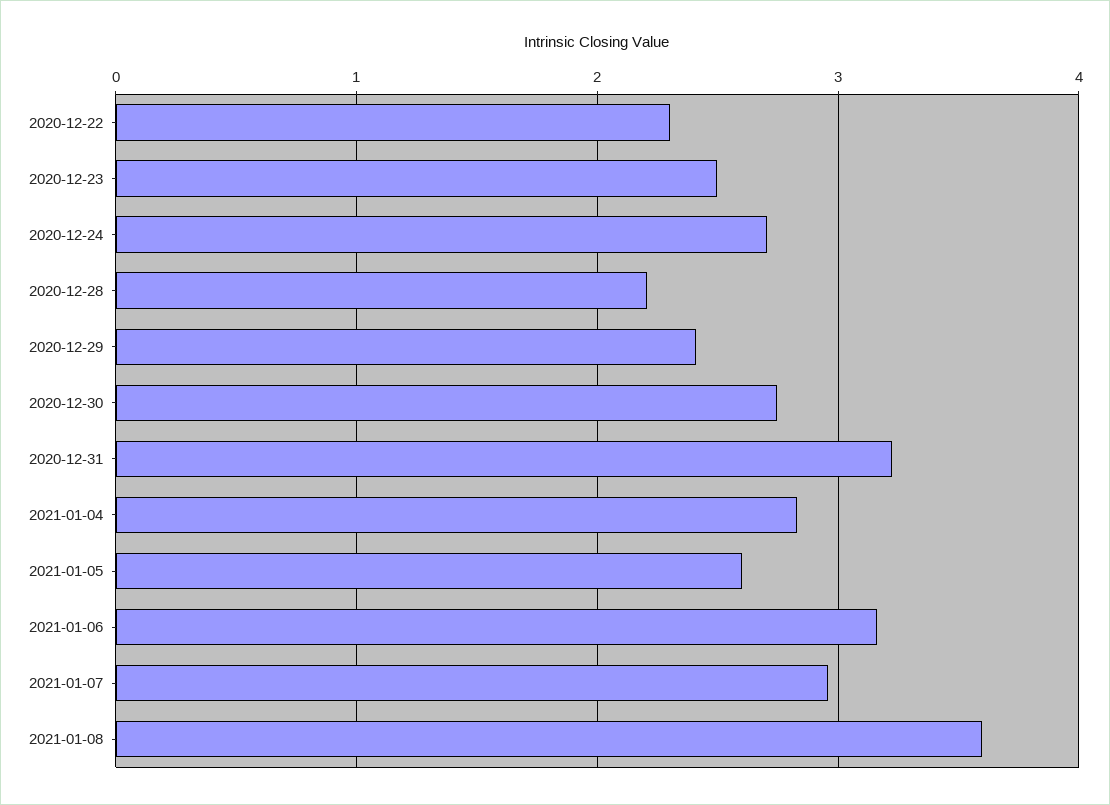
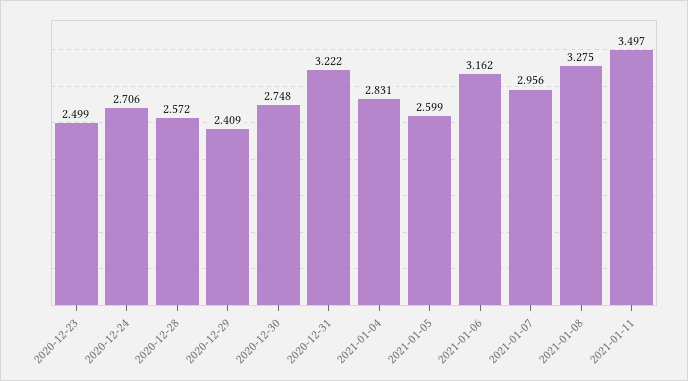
2020-12-22: 2.3 -> none
2020-12-28: 2.2 -> 2.572
2021-01-08: 3.6 -> 3.275
2021-01-11: none -> 3.497

